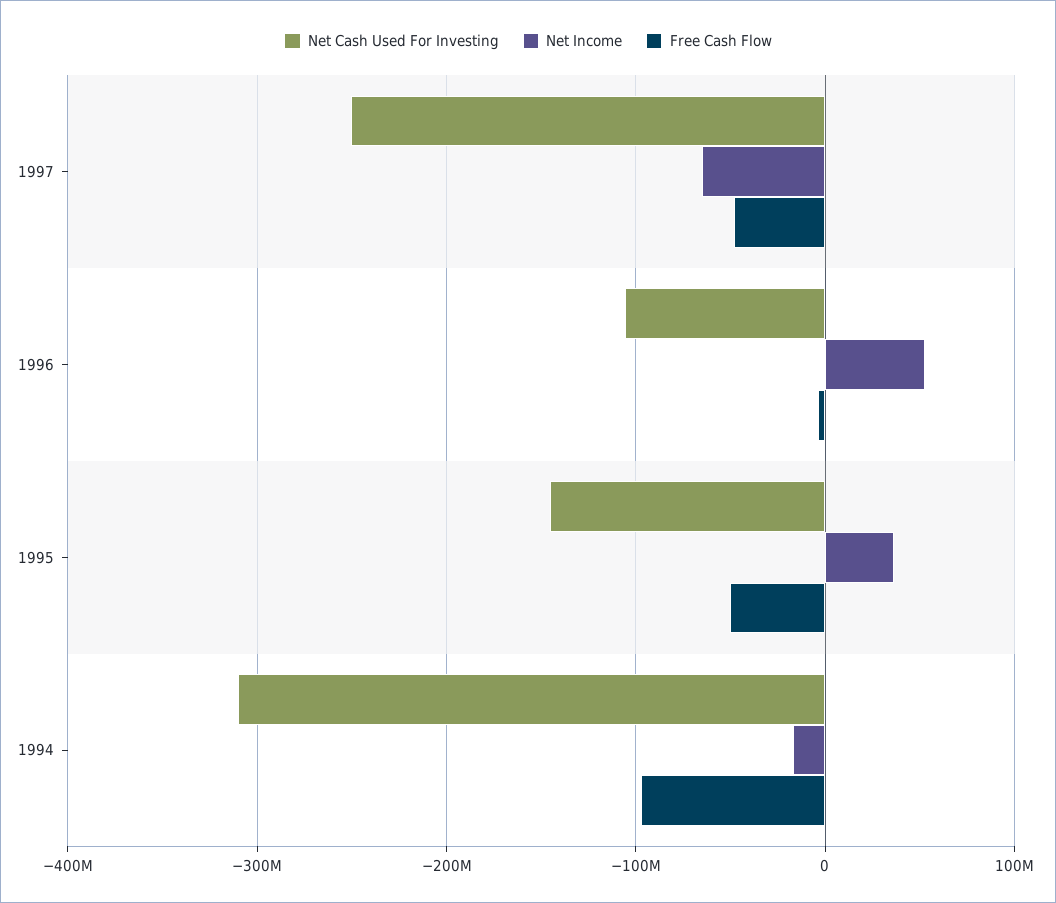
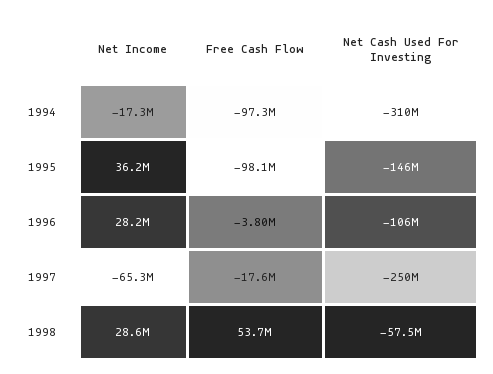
Free Cash Flow, 1997: -50000000 -> -17600000
Net Income, 1996: 50000000 -> 28200000
Free Cash Flow, 1995: -50000000 -> -98100000
Net Income, 1998: none -> 28600000
Free Cash Flow, 1998: none -> 53700000
Net Cash Used For Investing, 1998: none -> -57500000

